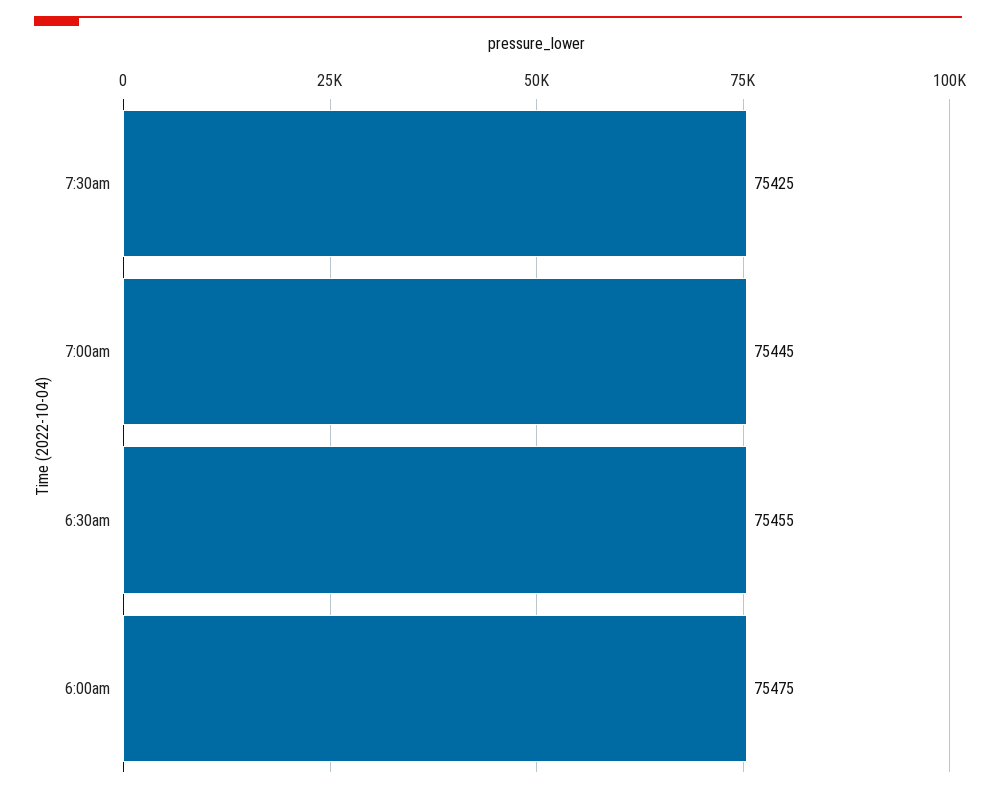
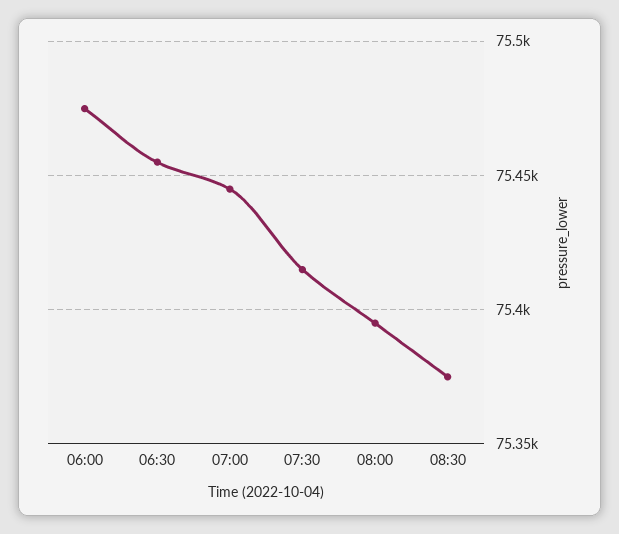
7:30am: 75425 -> 75415
08:00: none -> 75395
08:30: none -> 75375

